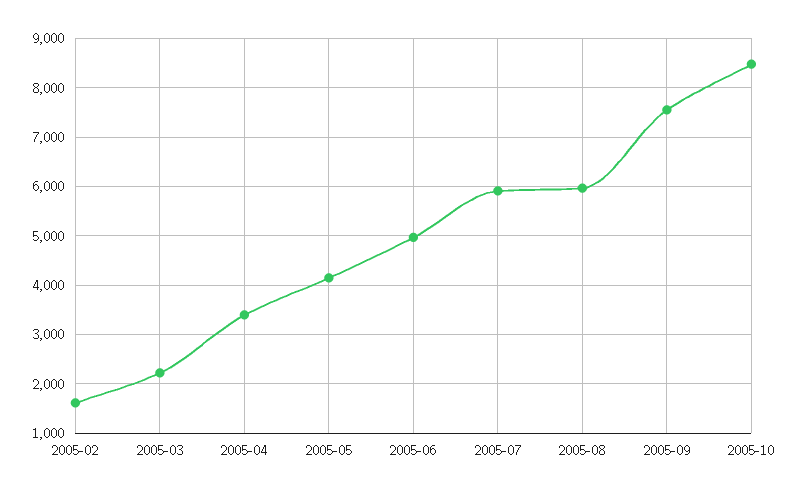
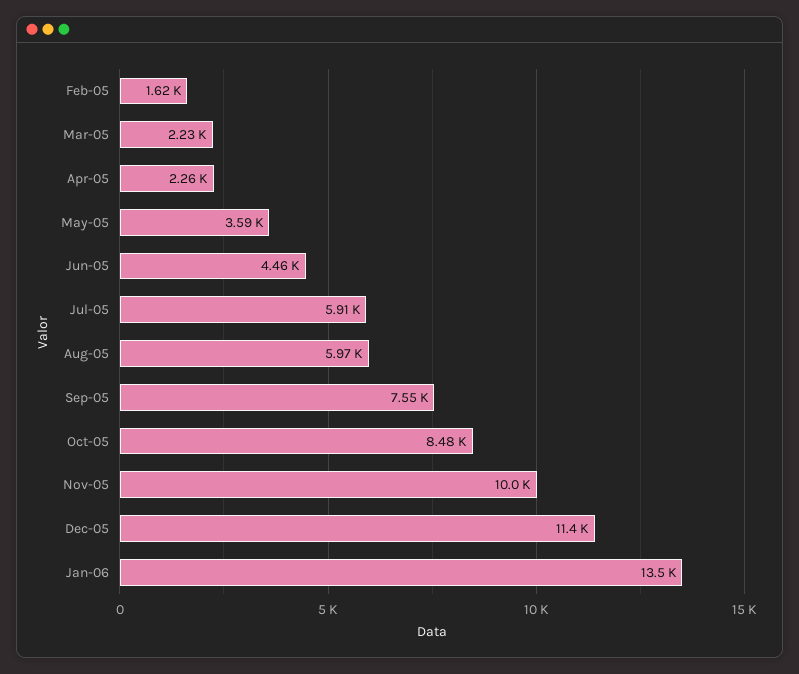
2005-04: 3400 -> 2260
2005-05: 4200 -> 3590
2005-06: 5000 -> 4460
Nov-05: none -> 10000
Dec-05: none -> 11400
Jan-06: none -> 13500

